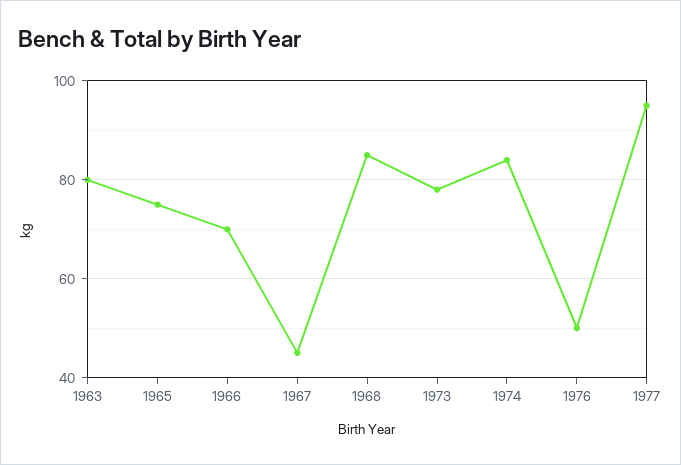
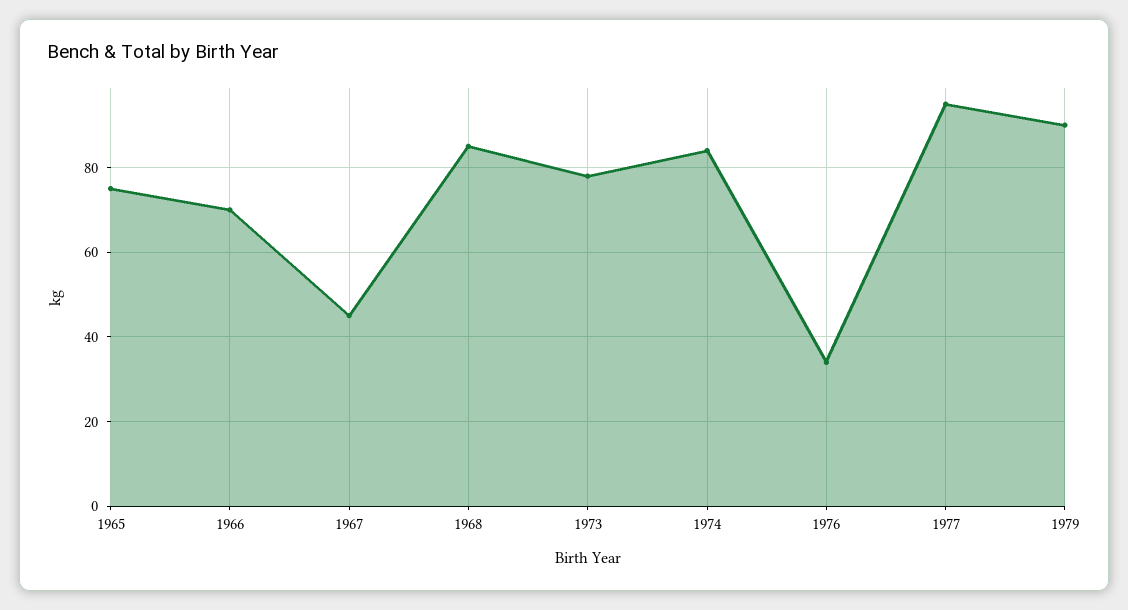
1963: 80 -> none
1976: 50 -> 35
1979: none -> 90

